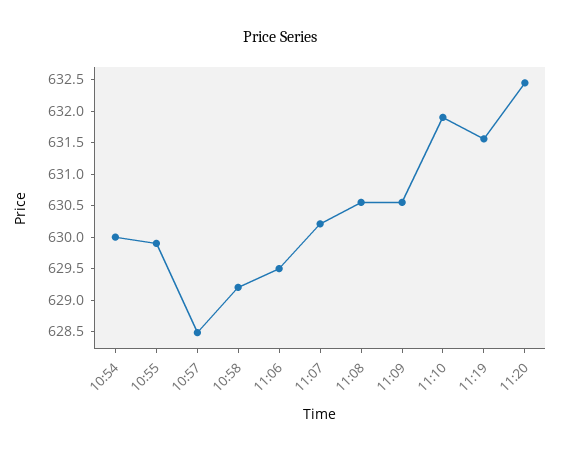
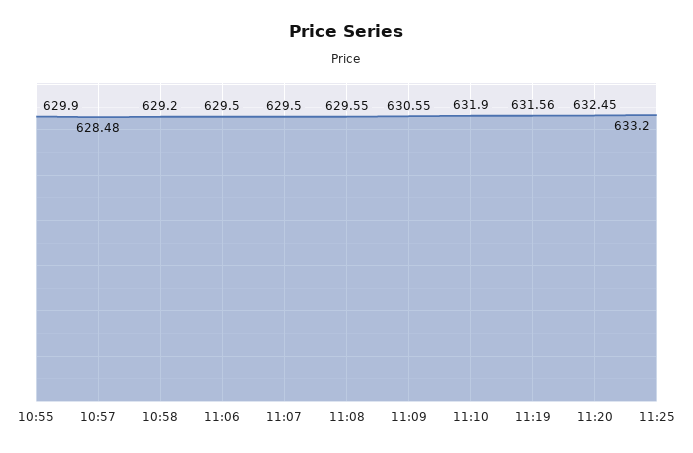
10:54: 630 -> none
11:07: 630.25 -> 629.5
11:08: 630.5 -> 629.55
11:25: none -> 633.2

